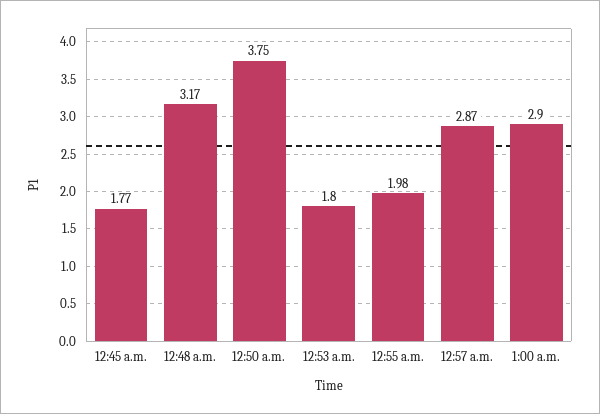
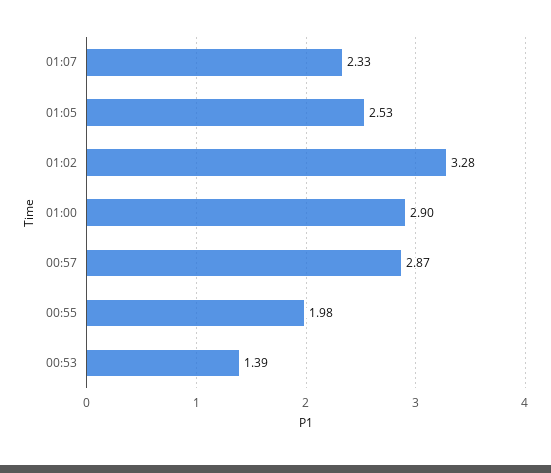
12:45 a.m.: 1.77 -> none
12:48 a.m.: 3.17 -> none
12:50 a.m.: 3.75 -> none
12:53 a.m.: 1.8 -> 1.39
01:07: none -> 2.33
01:05: none -> 2.53
01:02: none -> 3.28

